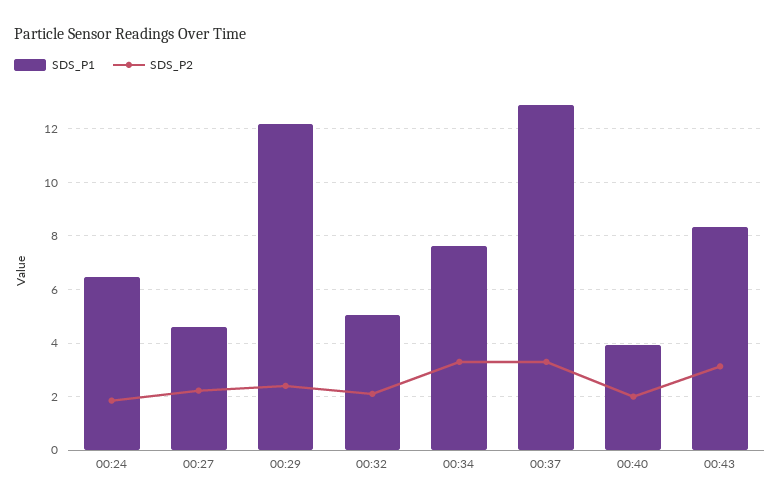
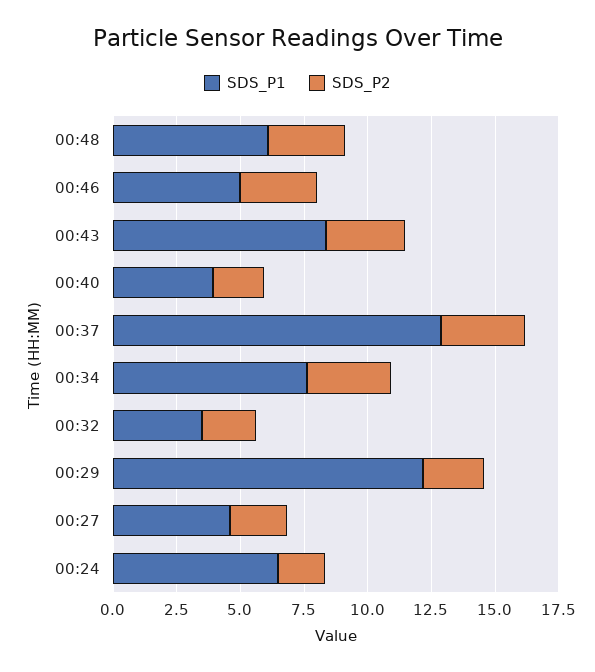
SDS_P1, 00:32: 5 -> 3.5
SDS_P1, 00:48: none -> 6
SDS_P2, 00:48: none -> 3
SDS_P1, 00:46: none -> 5
SDS_P2, 00:46: none -> 3

